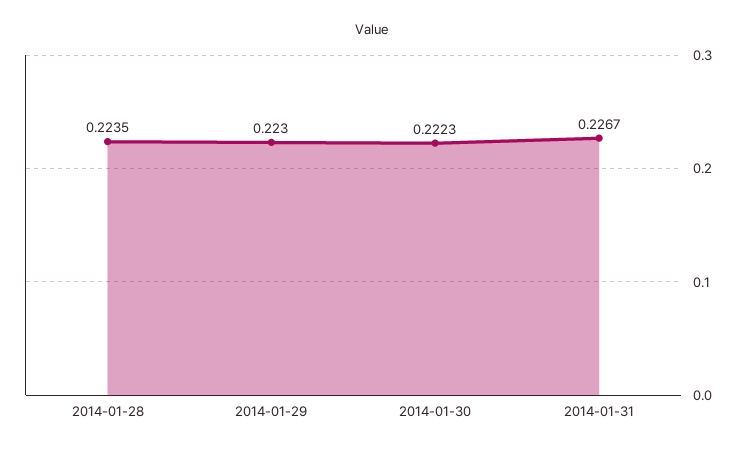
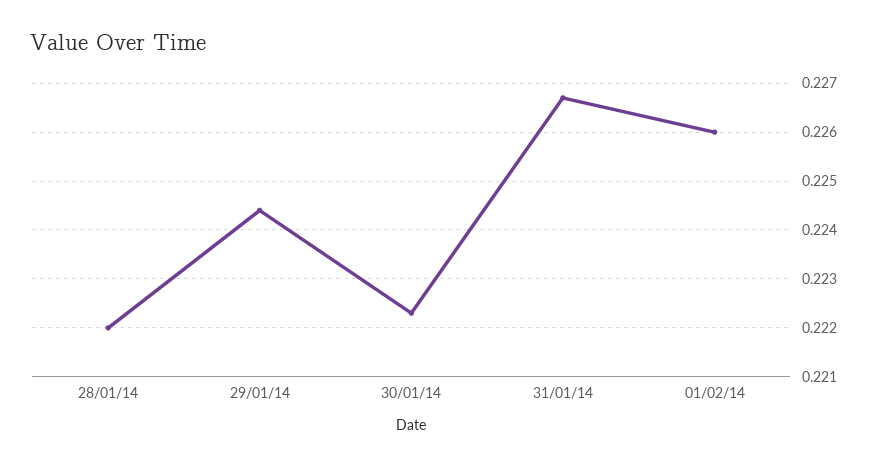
2014-01-28: 0.2235 -> 0.222
2014-01-29: 0.223 -> 0.2245
01/02/14: none -> 0.226

